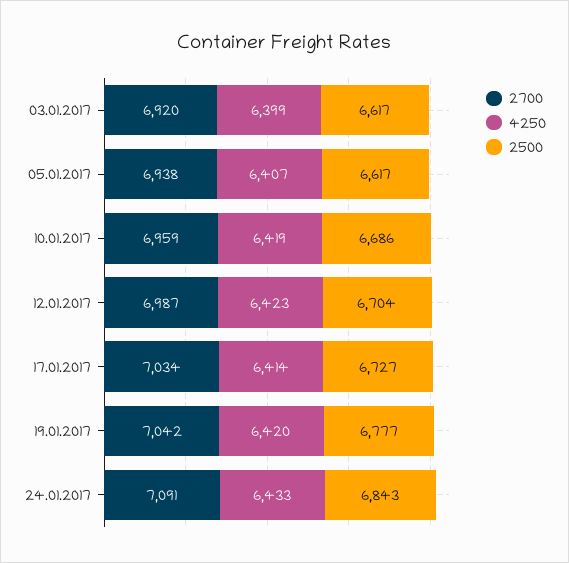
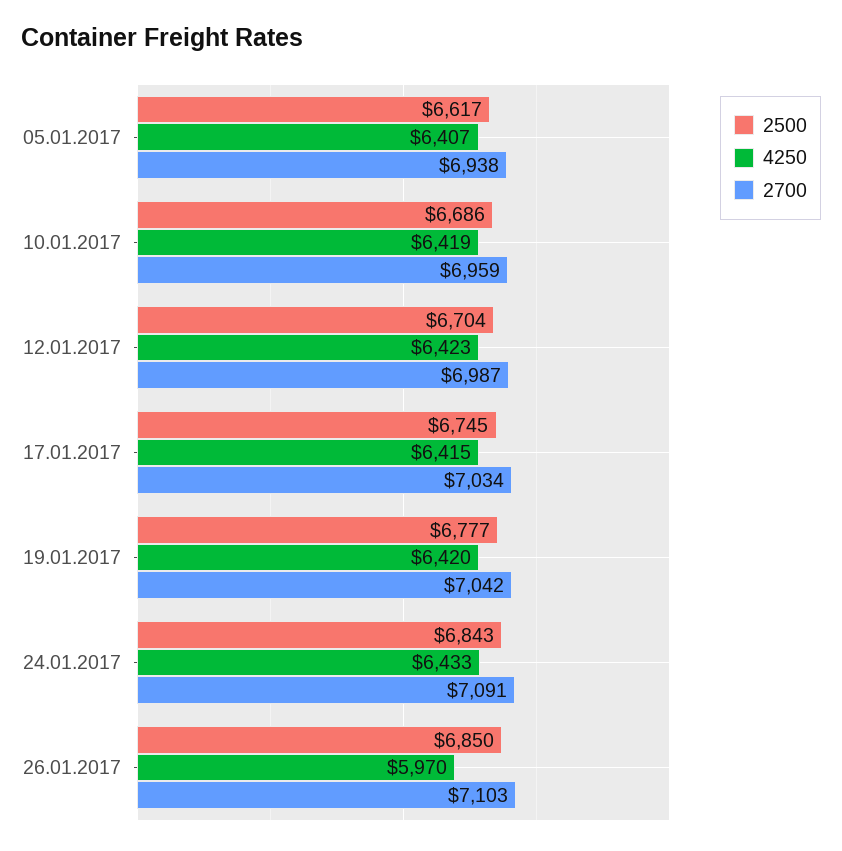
2700, 03.01.2017: 6920 -> none
4250, 03.01.2017: 6399 -> none
2500, 03.01.2017: 6617 -> none
4250, 17.01.2017: 6414 -> 6415
2500, 17.01.2017: 6727 -> 6745
2500, 26.01.2017: none -> 6850
4250, 26.01.2017: none -> 5970
2700, 26.01.2017: none -> 7103

